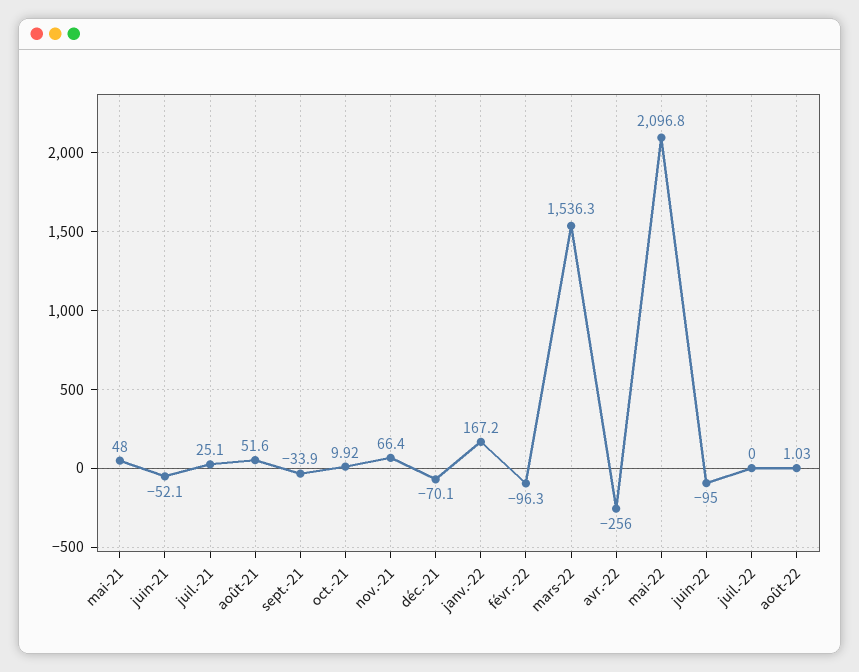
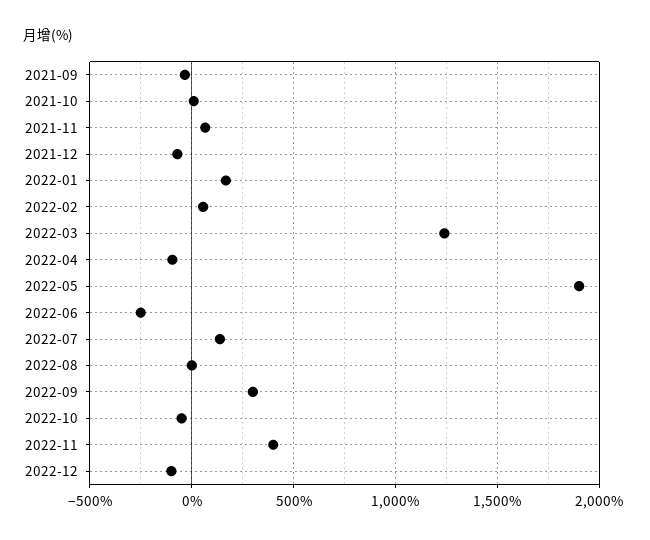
mai-21: 48 -> none
juin-21: -52.1 -> none
juil.-21: 25.1 -> none
août-21: 51.6 -> none
févr.-22: -96.3 -> 50
mars-22: 1536.3 -> 1250
avr.-22: -256 -> -100
mai-22: 2096.8 -> 1900
juin-22: -95 -> -250
juil.-22: 0 -> 150
2022-09: none -> 300
2022-10: none -> -50
2022-11: none -> 400
2022-12: none -> -100

